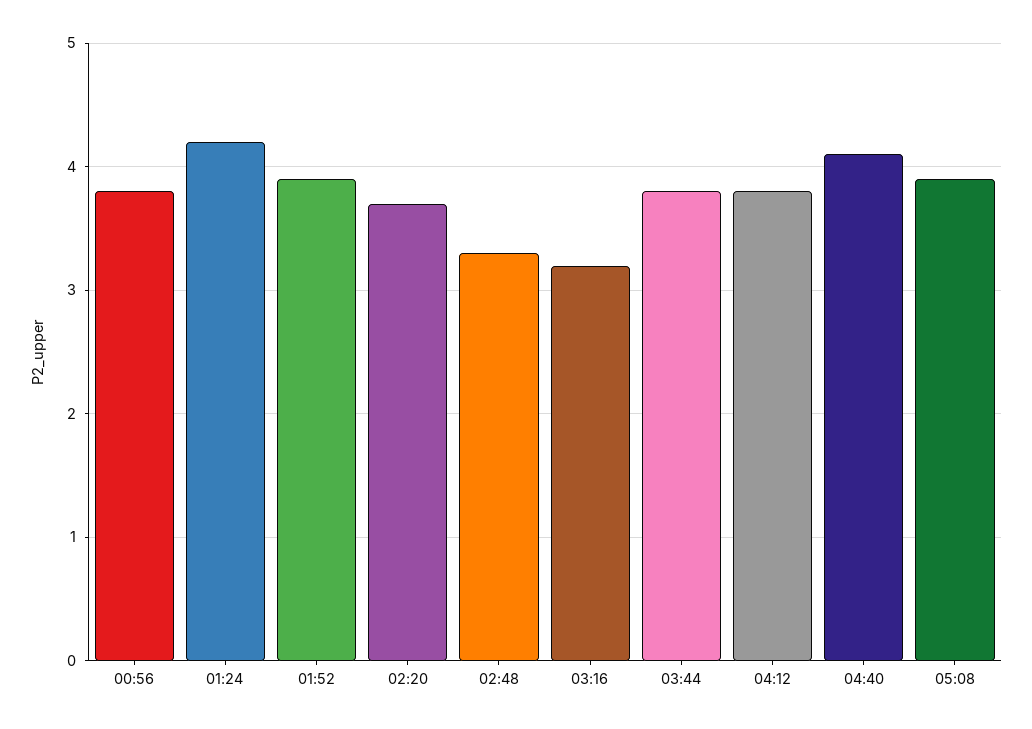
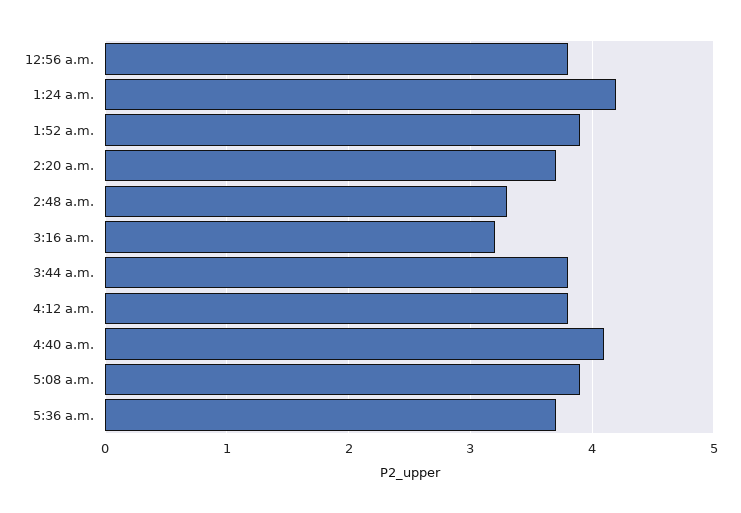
5:36 a.m.: none -> 3.7

